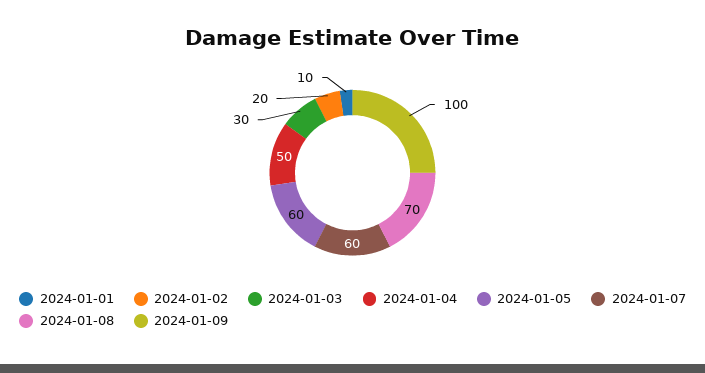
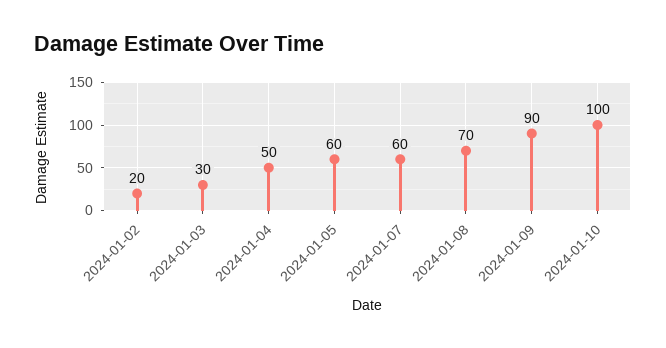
2024-01-01: 10 -> none
2024-01-09: 100 -> 90
2024-01-10: none -> 100

